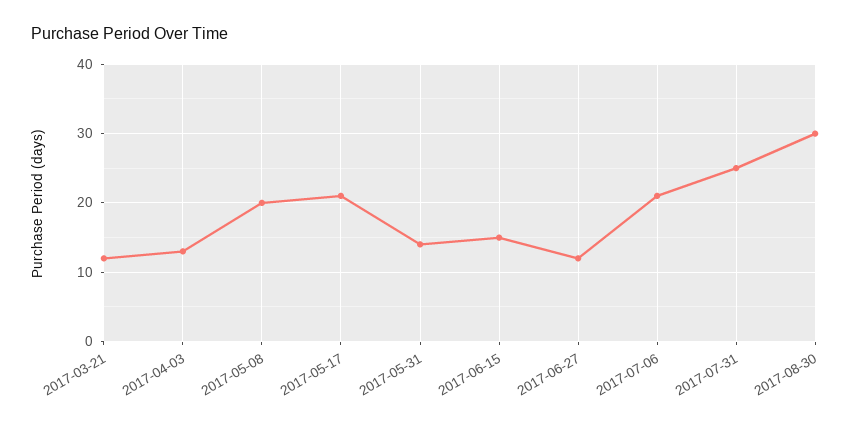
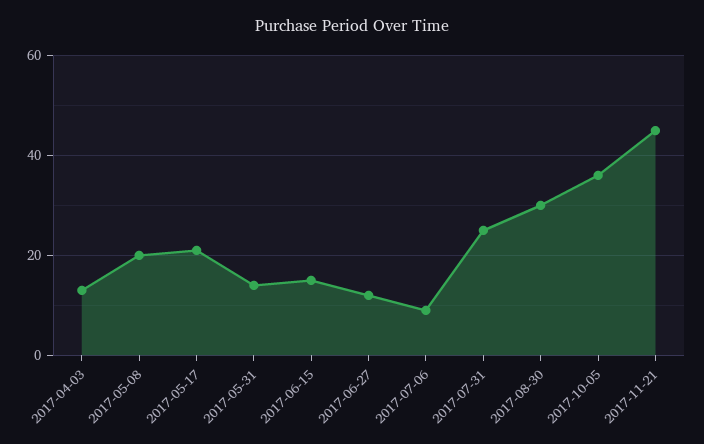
2017-03-21: 12 -> none
2017-07-06: 21 -> 10
2017-10-05: none -> 35
2017-11-21: none -> 45

